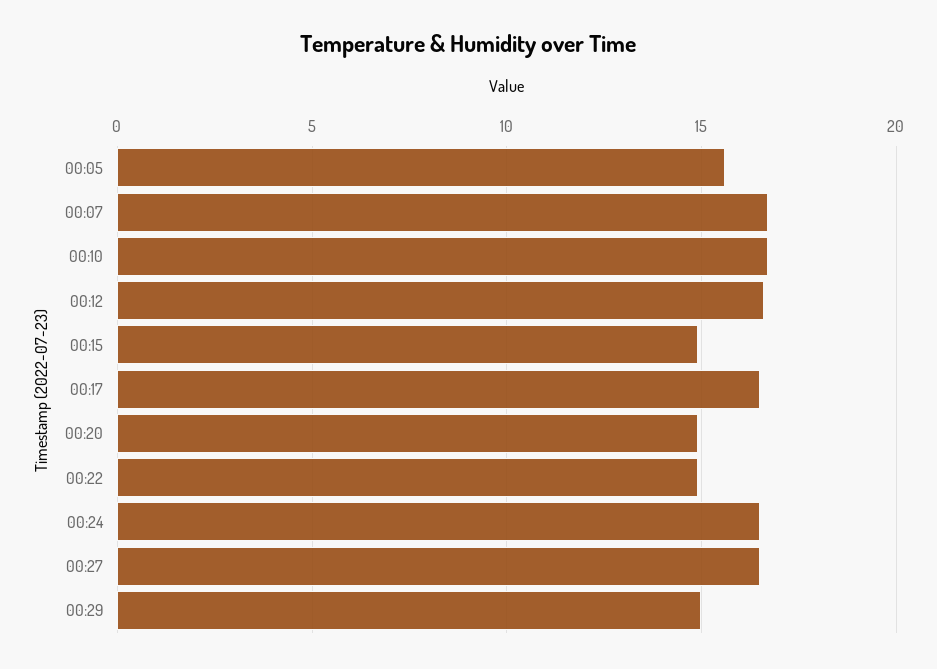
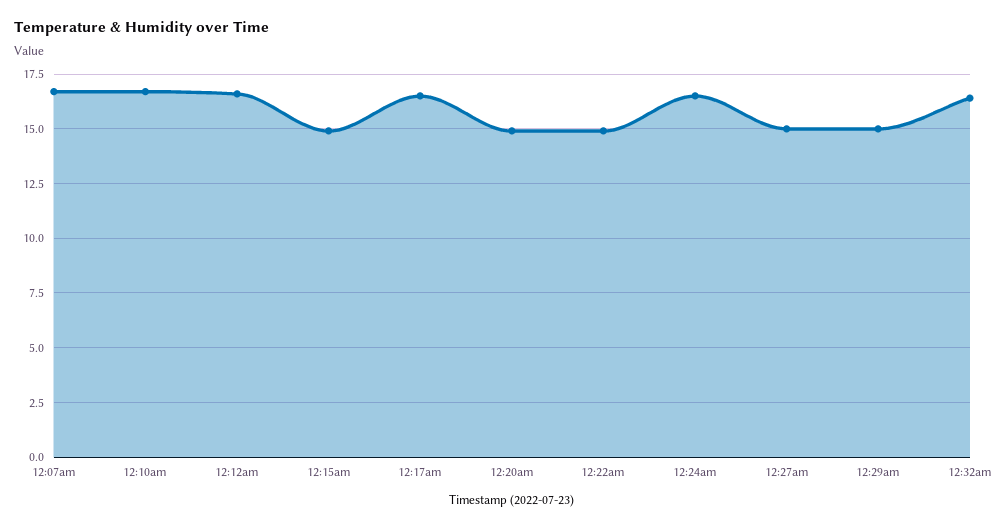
00:05: 15.5 -> none
00:27: 16.5 -> 15
12:32am: none -> 16.5

